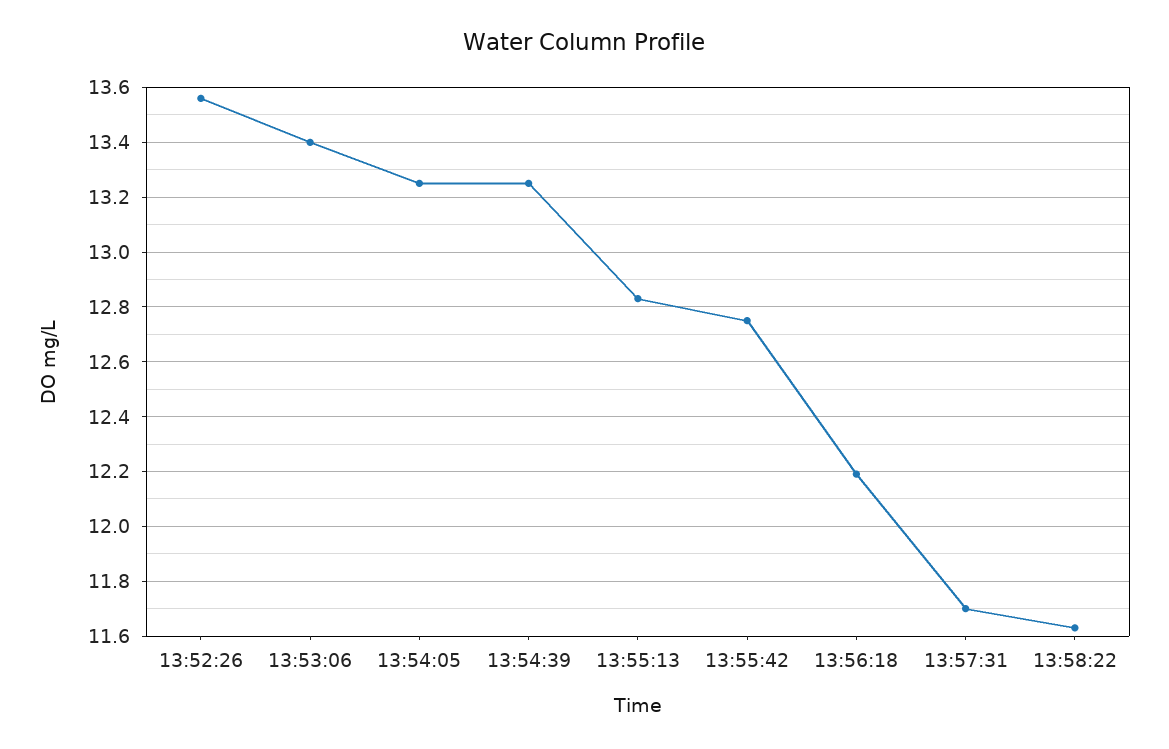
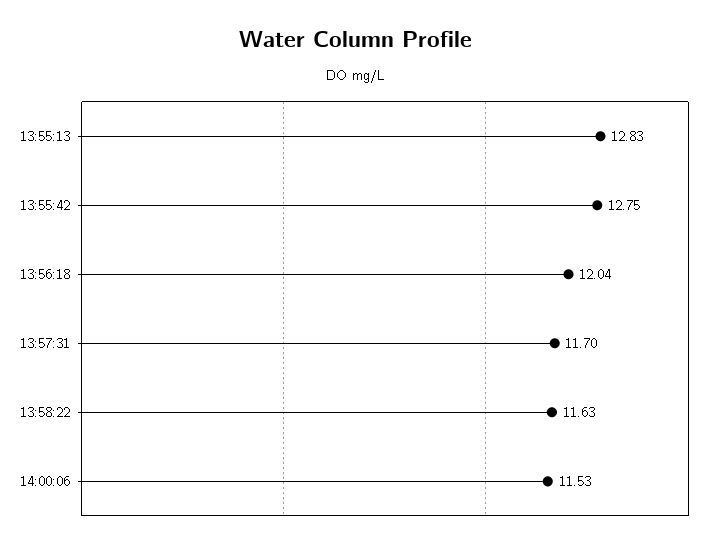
13:52:26: 13.55 -> none
13:53:06: 13.4 -> none
13:54:05: 13.25 -> none
13:54:39: 13.25 -> none
13:56:18: 12.2 -> 12.04
14:00:06: none -> 11.53

